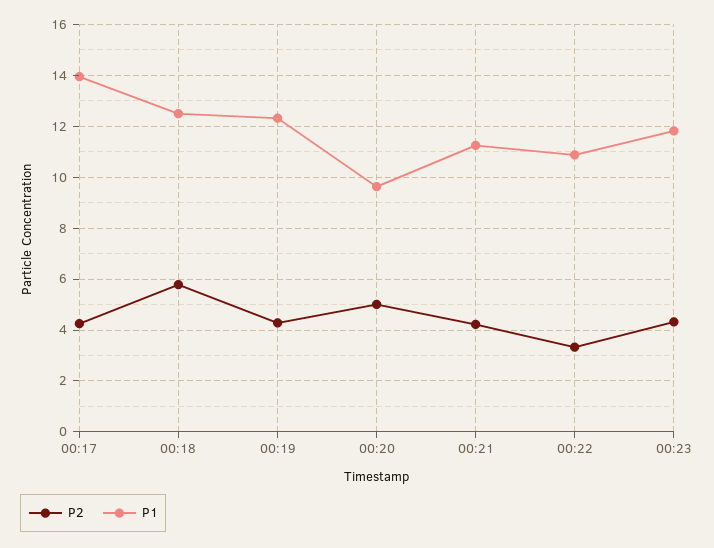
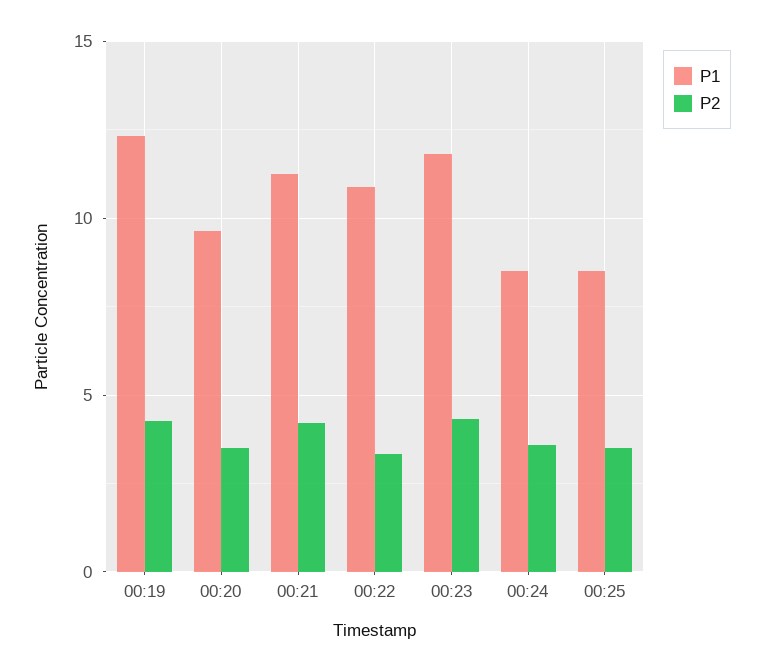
P2, 00:17: 4.25 -> none
P1, 00:17: 14 -> none
P2, 00:18: 5.75 -> none
P1, 00:18: 12.5 -> none
P2, 00:20: 5 -> 3.5
P1, 00:24: none -> 8.5
P2, 00:24: none -> 3.5
P1, 00:25: none -> 8.5
P2, 00:25: none -> 3.5

